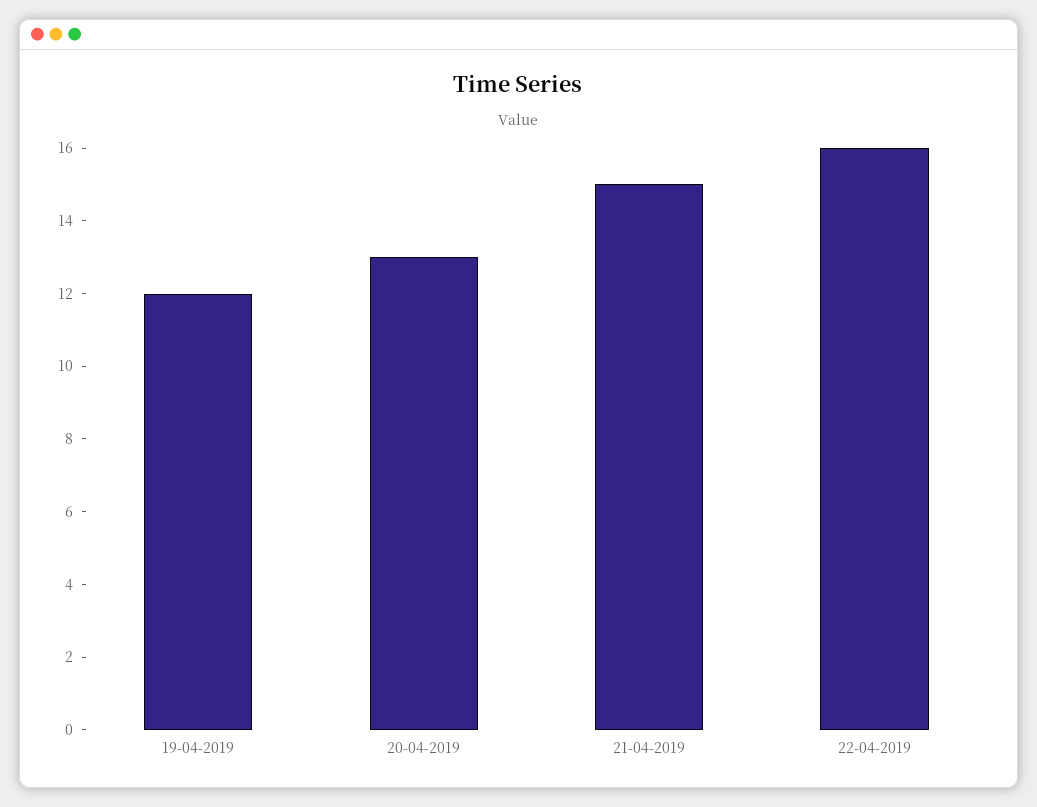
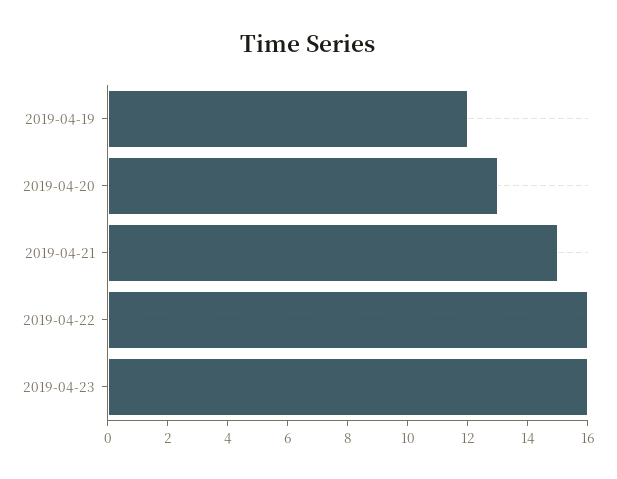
2019-04-23: none -> 16

